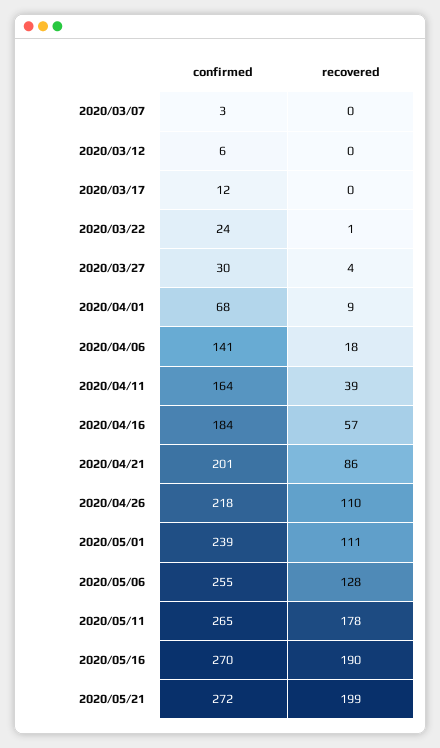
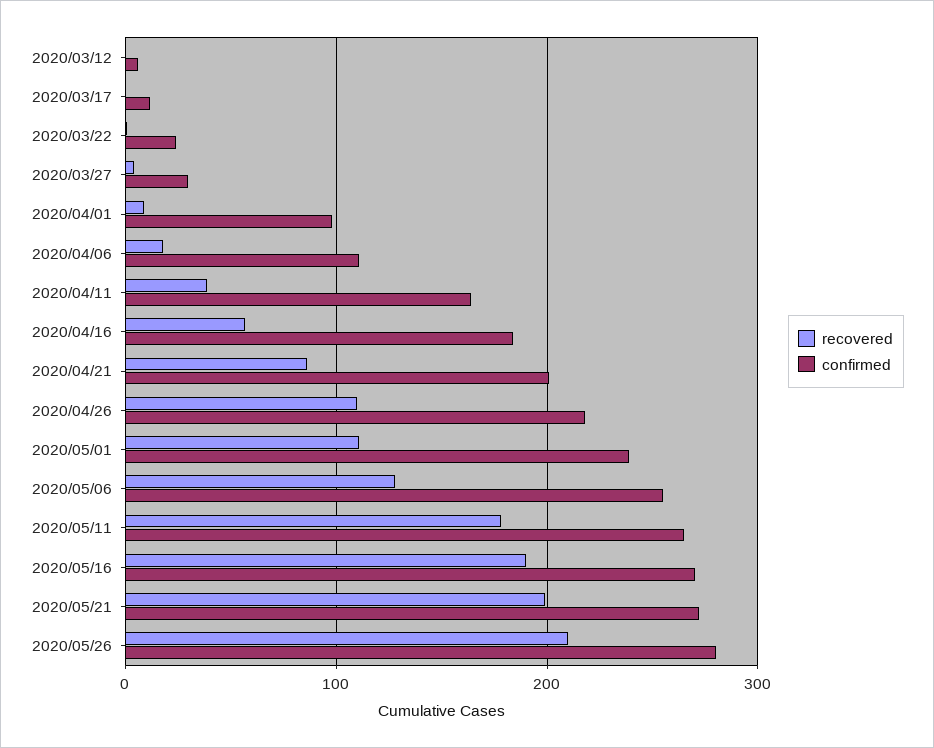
confirmed, 2020/03/07: 3 -> none
recovered, 2020/03/07: 0 -> none
confirmed, 2020/04/01: 68 -> 100
confirmed, 2020/04/06: 141 -> 110
recovered, 2020/05/26: none -> 210
confirmed, 2020/05/26: none -> 280

